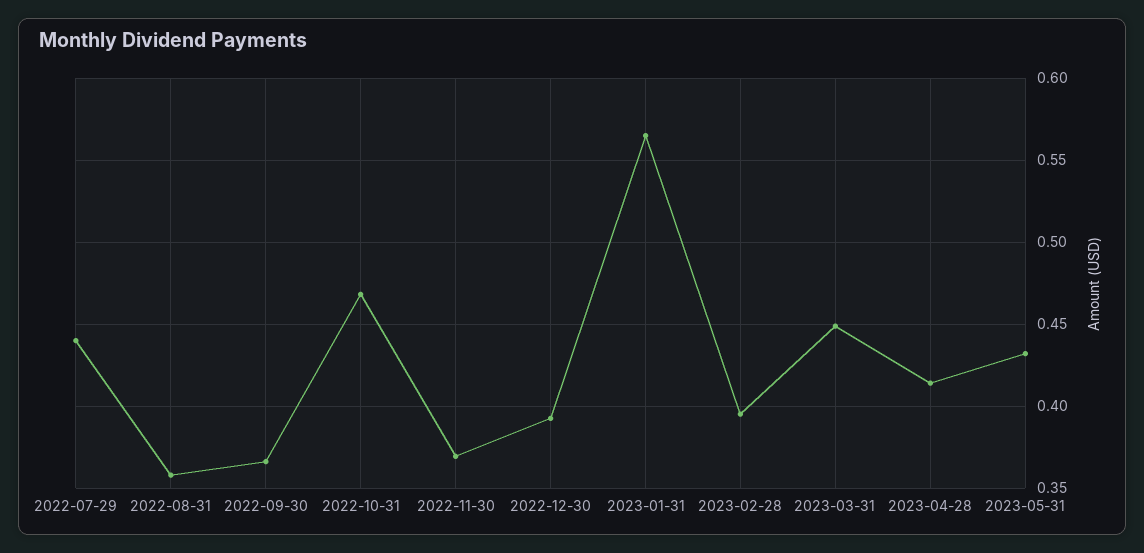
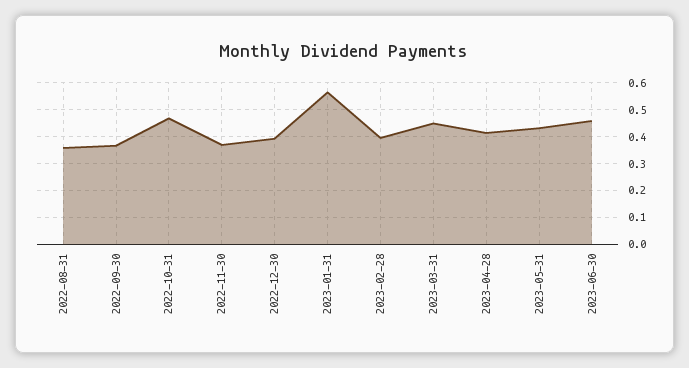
2022-07-29: 0.44 -> none
2023-06-30: none -> 0.45

